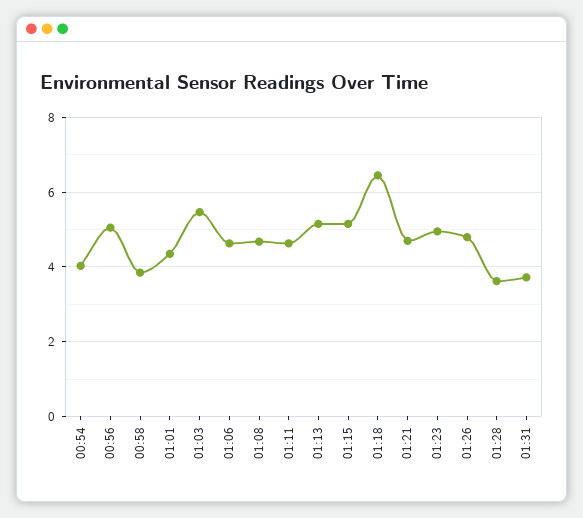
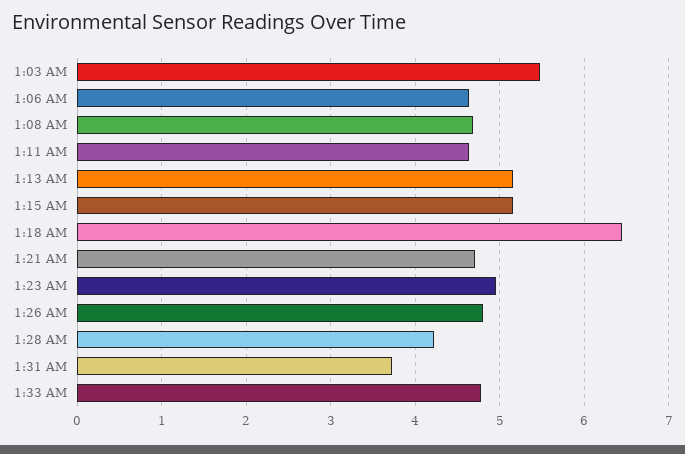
00:54: 4 -> none
00:56: 5 -> none
00:58: 3.8 -> none
01:01: 4.4 -> none
01:28: 3.6 -> 4.2
1:33 AM: none -> 4.8

